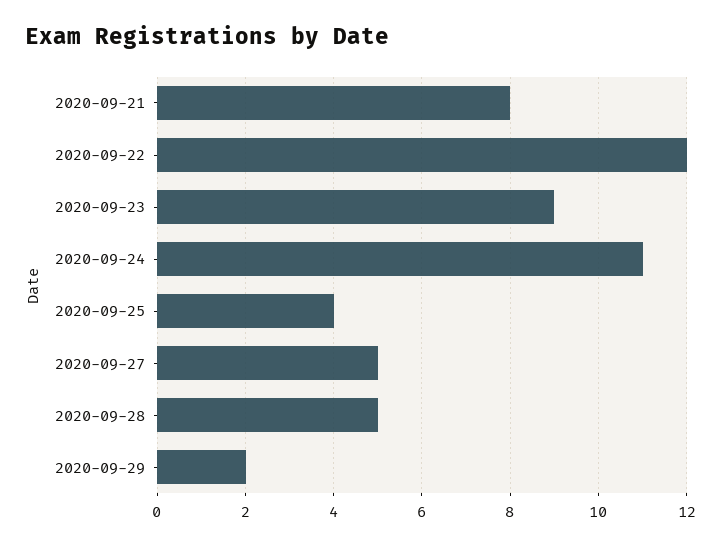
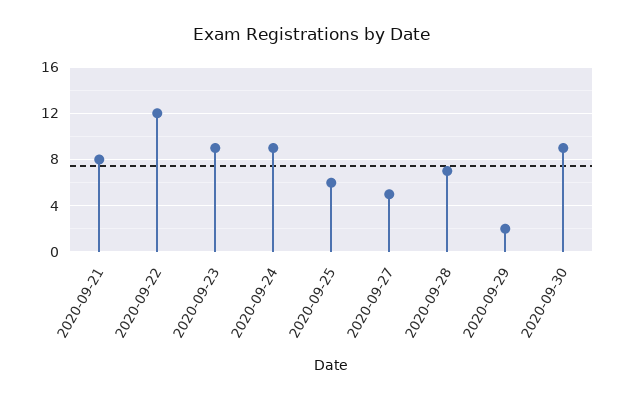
2020-09-24: 11 -> 9
2020-09-25: 4 -> 6
2020-09-28: 5 -> 7
2020-09-30: none -> 9

